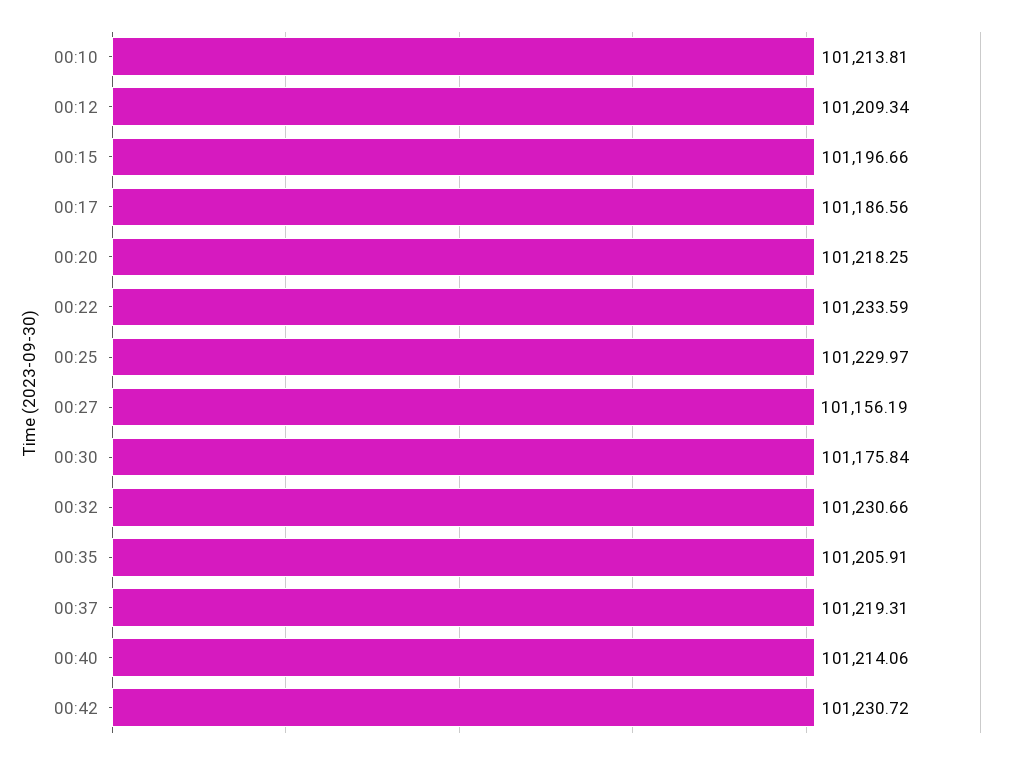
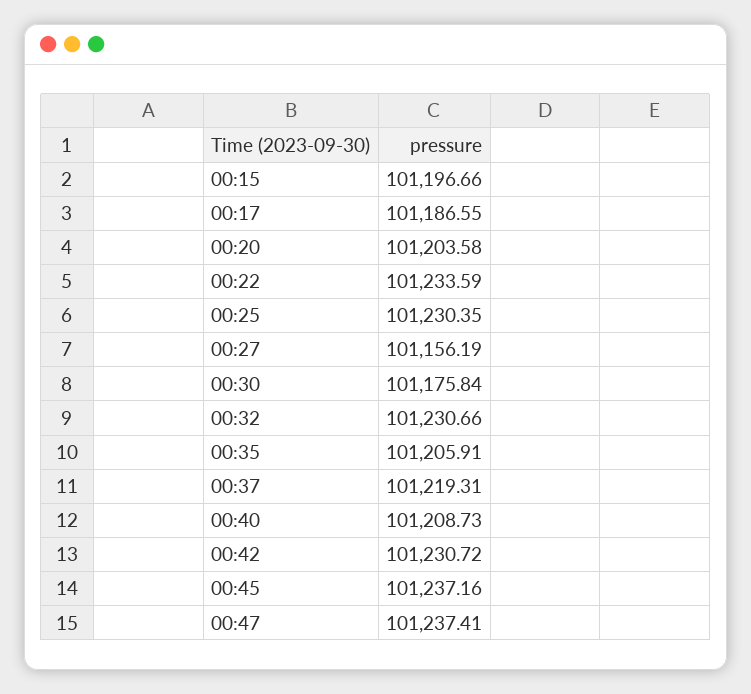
00:10: 101213.81 -> none
00:12: 101209.34 -> none
00:17: 101186.56 -> 101186.55
00:20: 101218.25 -> 101203.58
00:25: 101229.97 -> 101230.35
00:40: 101214.06 -> 101208.73
00:45: none -> 101237.16
00:47: none -> 101237.41

